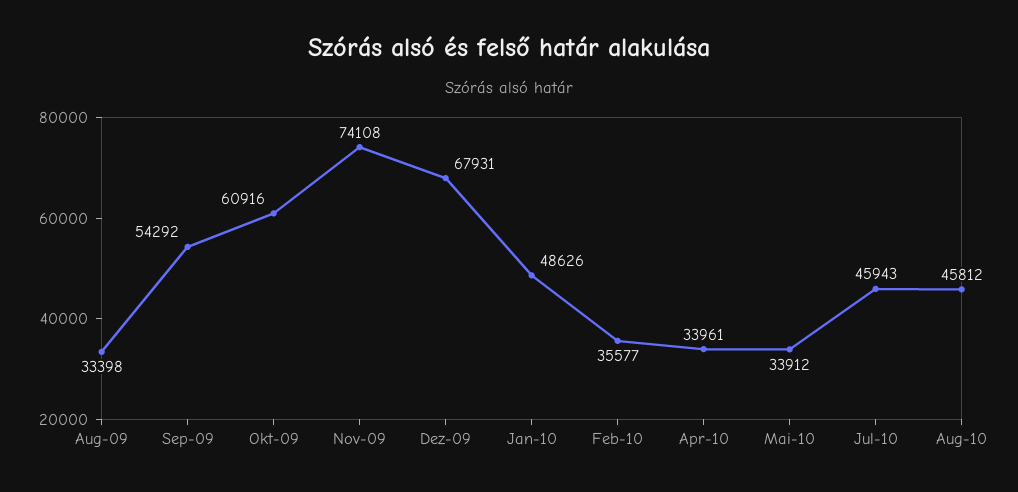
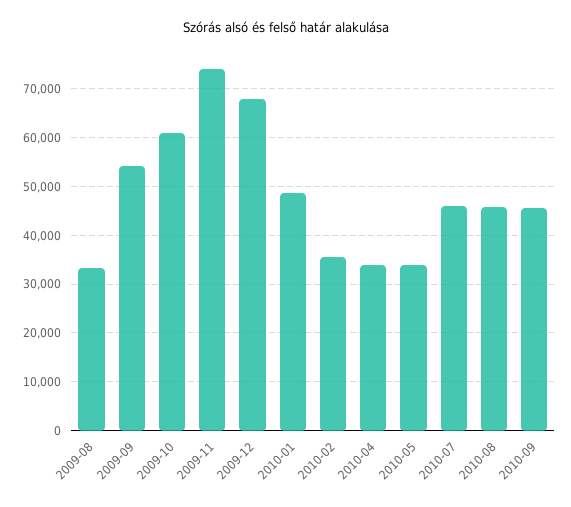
2010-09: none -> 46000

